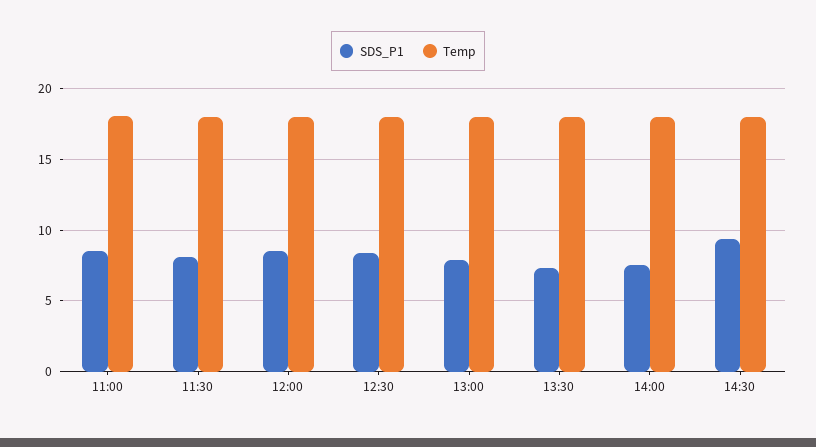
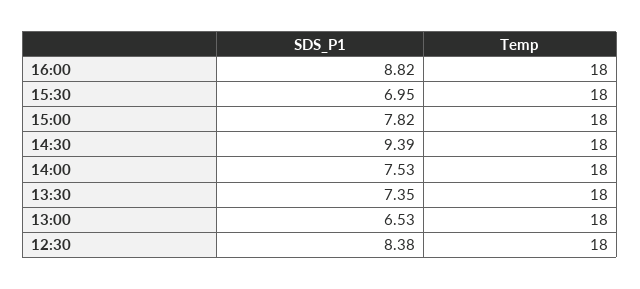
SDS_P1, 11:00: 8.5 -> none
Temp, 11:00: 18 -> none
SDS_P1, 11:30: 8 -> none
Temp, 11:30: 18 -> none
SDS_P1, 12:00: 8.5 -> none
Temp, 12:00: 18 -> none
SDS_P1, 13:00: 8 -> 6.53
SDS_P1, 16:00: none -> 8.82
Temp, 16:00: none -> 18
SDS_P1, 15:30: none -> 6.95
Temp, 15:30: none -> 18
SDS_P1, 15:00: none -> 7.82
Temp, 15:00: none -> 18

